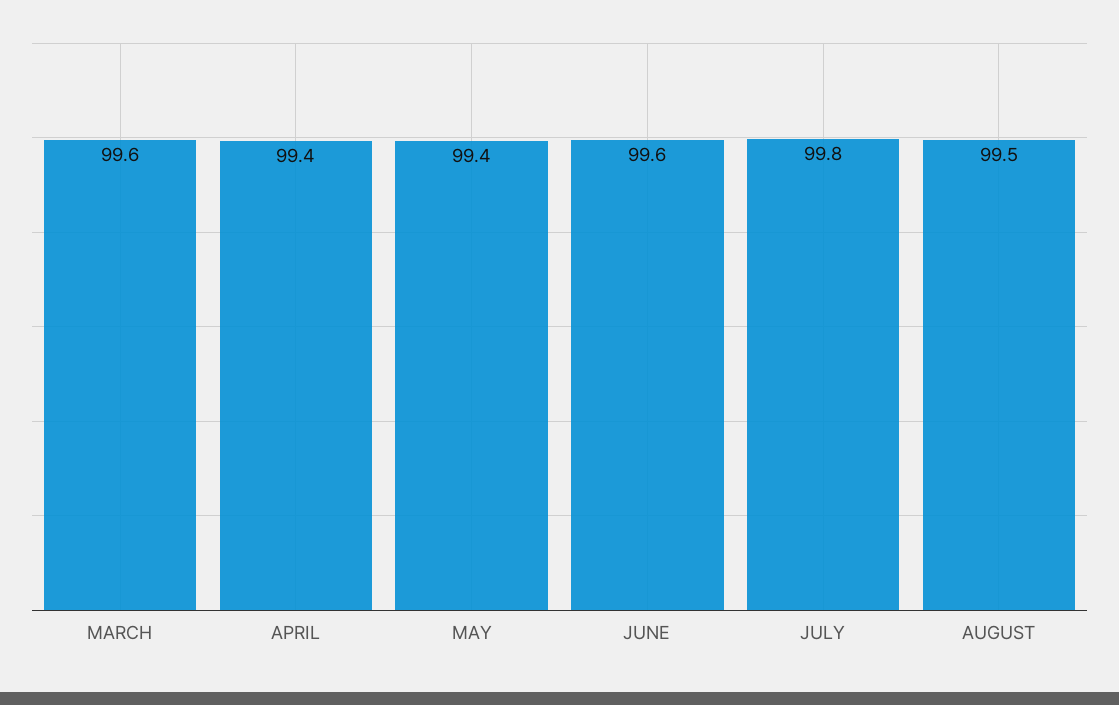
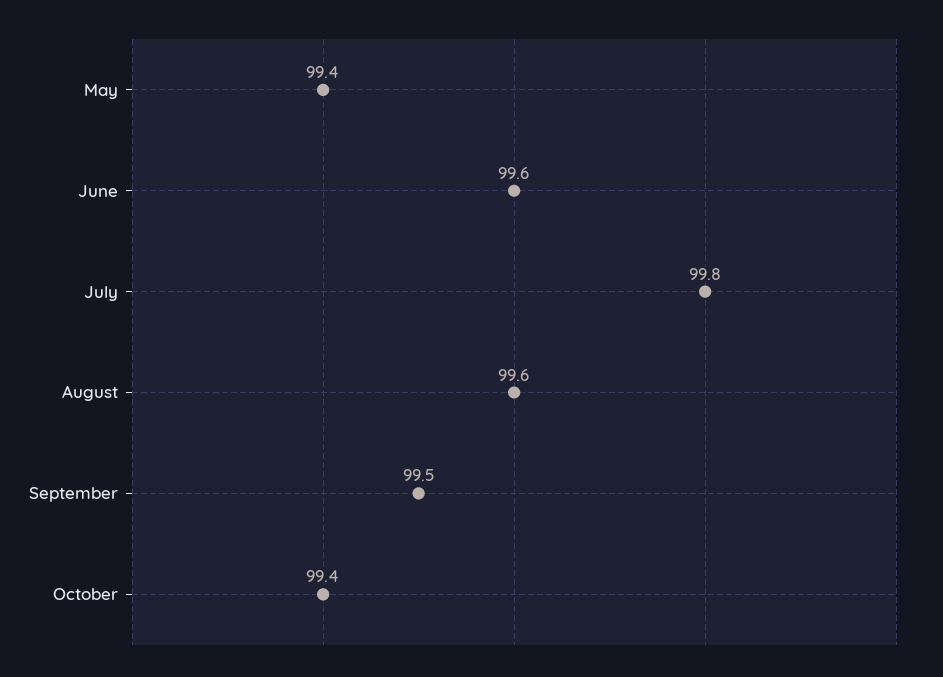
MARCH: 99.6 -> none
APRIL: 99.4 -> none
AUGUST: 99.5 -> 99.6
September: none -> 99.5
October: none -> 99.4

